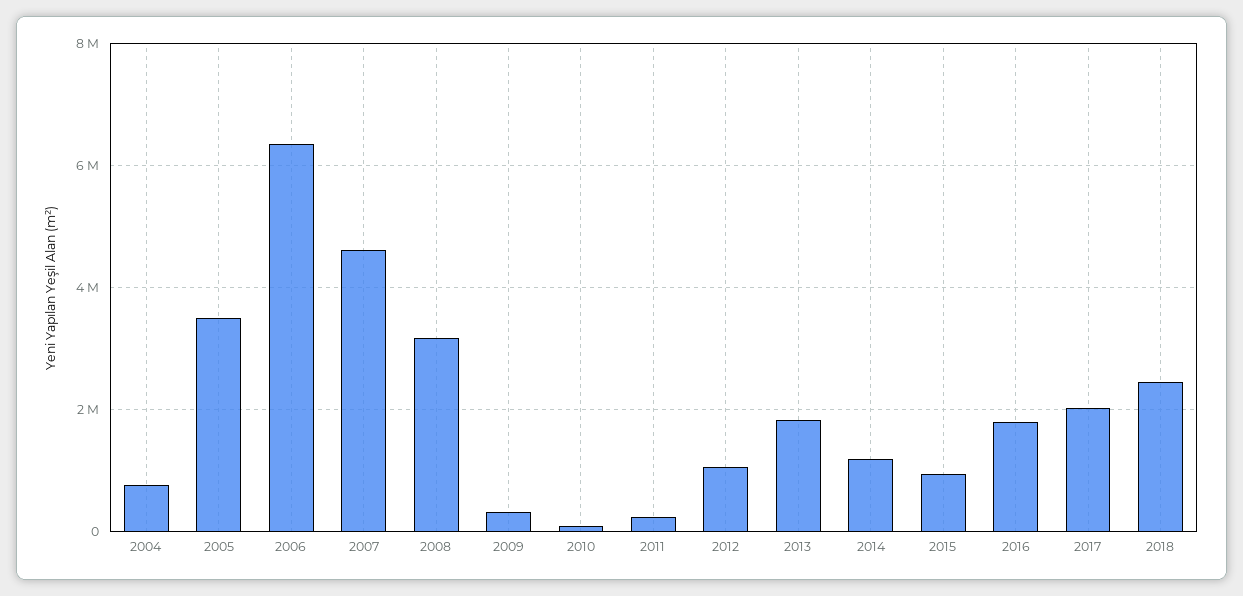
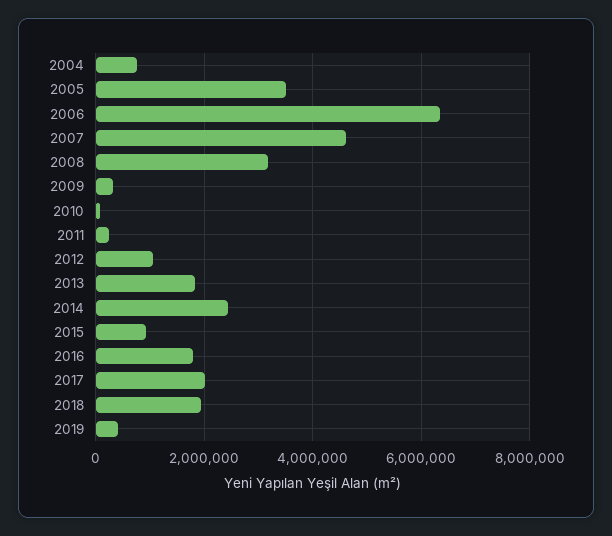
2014: 1200000 -> 2400000
2018: 2400000 -> 2000000
2019: none -> 400000

